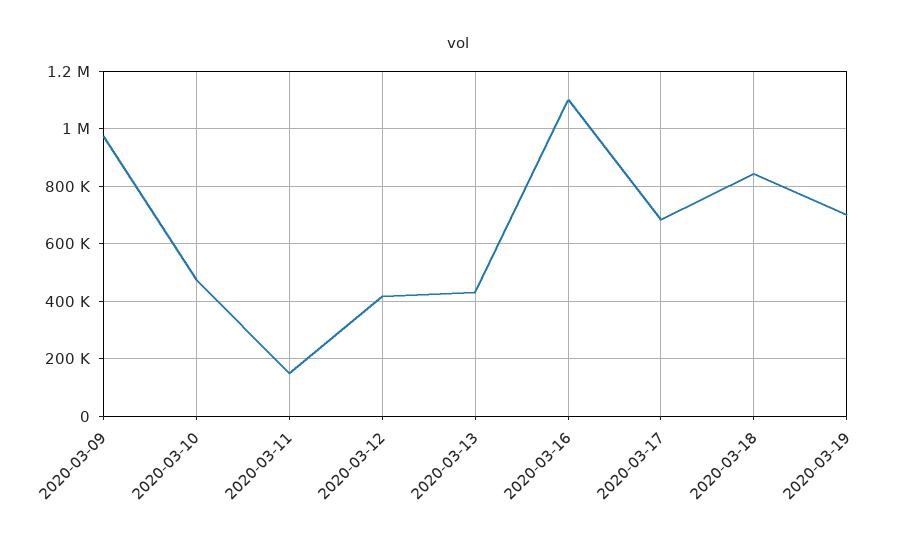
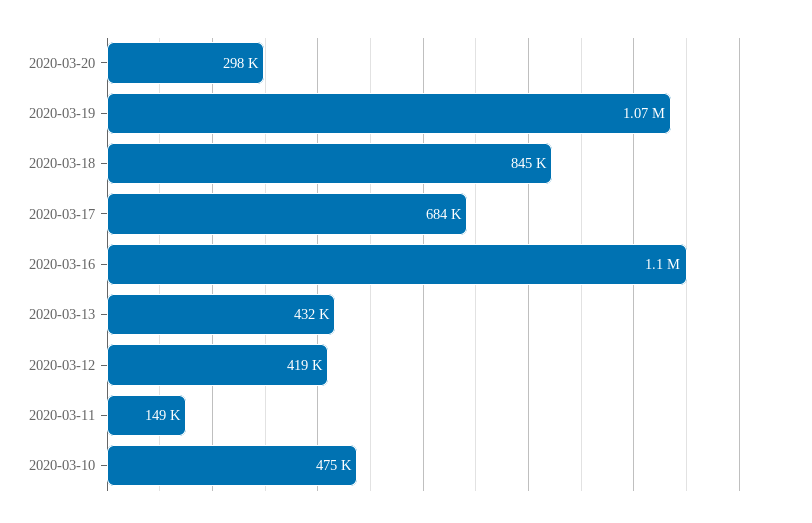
2020-03-09: 975000 -> none
2020-03-19: 700000 -> 1070000
2020-03-20: none -> 298000

